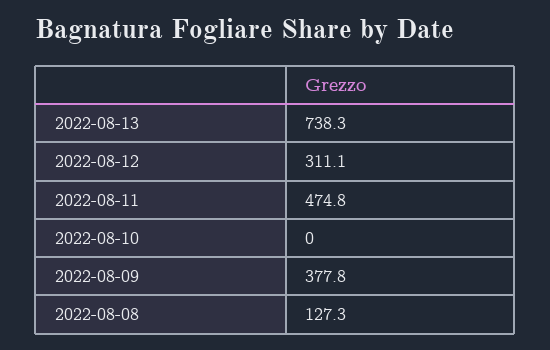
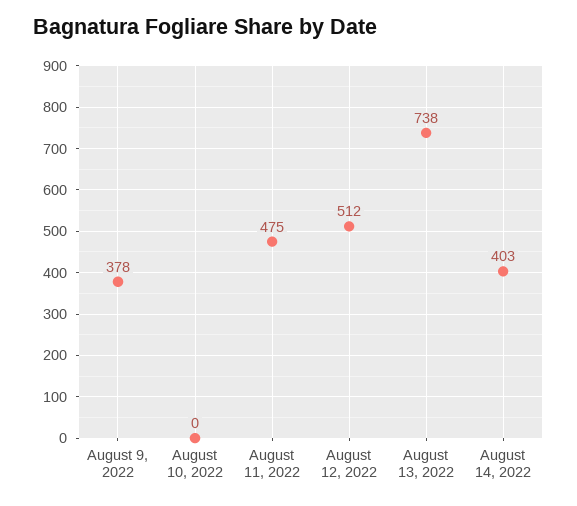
2022-08-12: 311.1 -> 512
2022-08-08: 127.3 -> none
August 14, 2022: none -> 403

